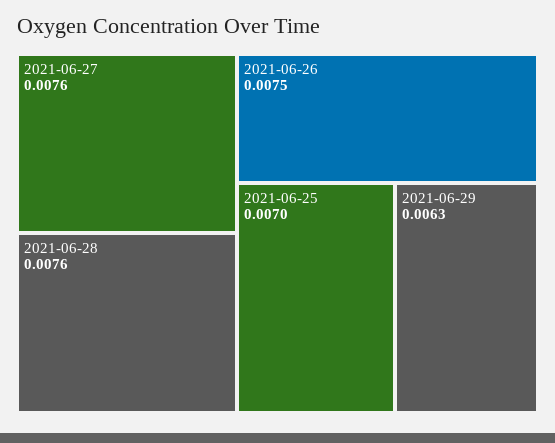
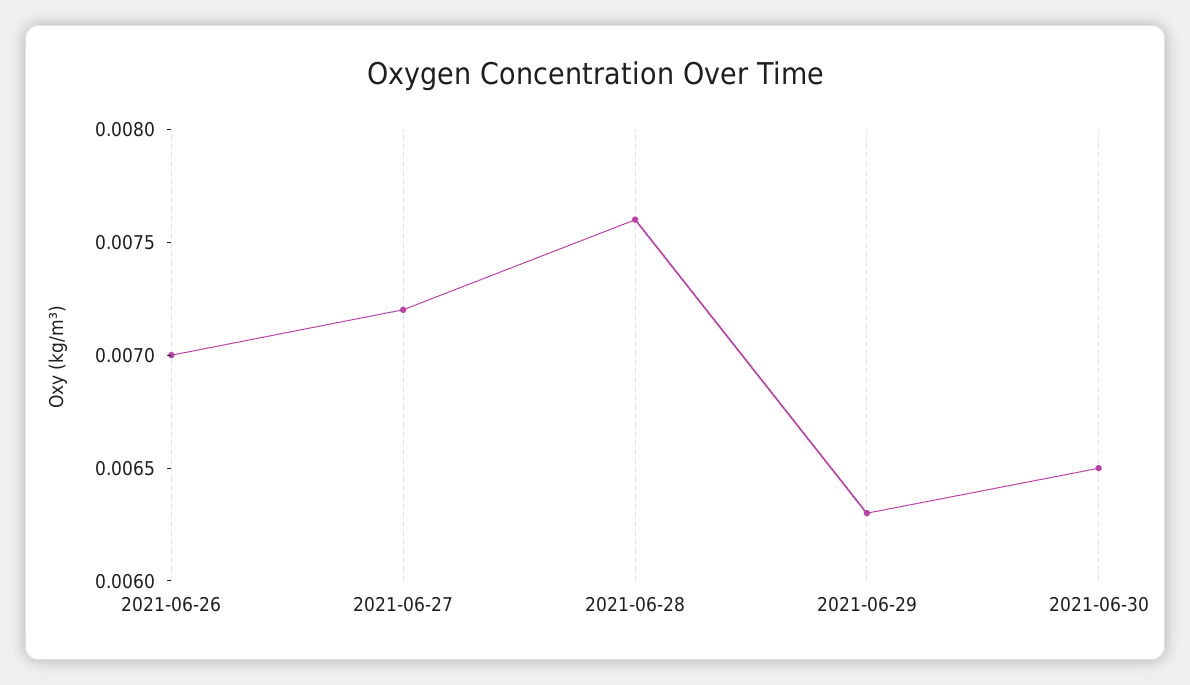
2021-06-27: 0.0076 -> 0.0072
2021-06-26: 0.0075 -> 0.007
2021-06-25: 0.007 -> none
2021-06-30: none -> 0.0065

